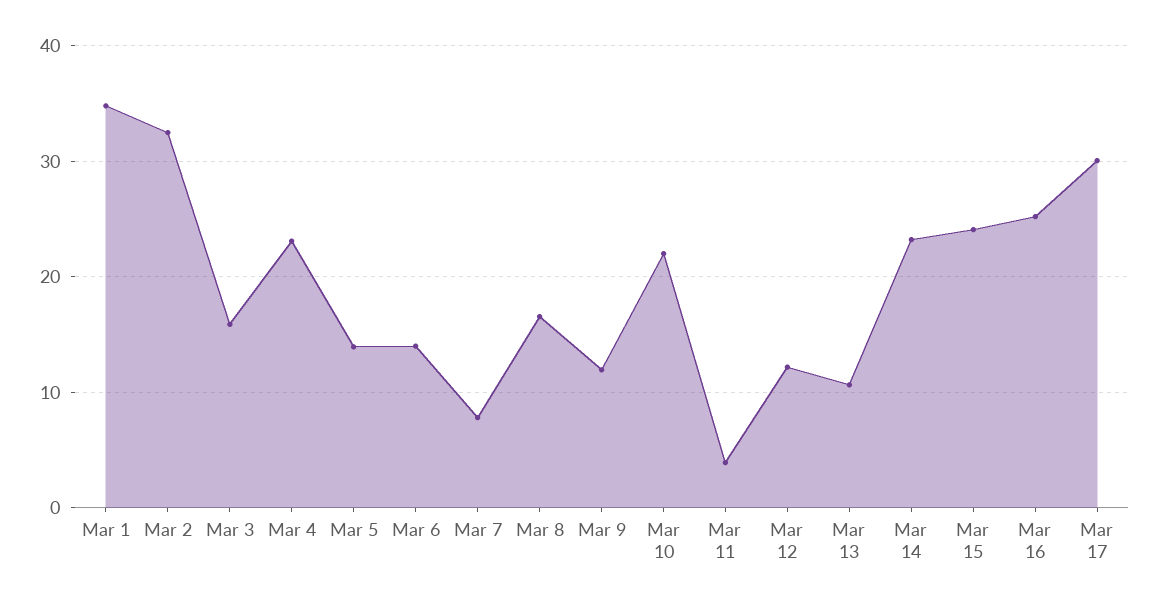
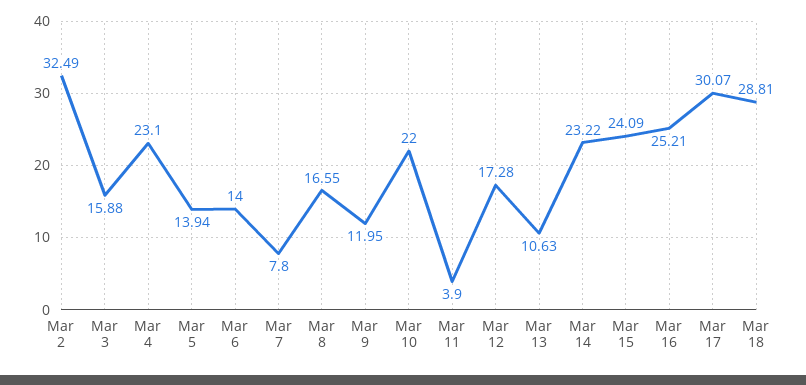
Mar 1: 35 -> none
Mar 12: 12 -> 17.28
Mar 18: none -> 28.81

